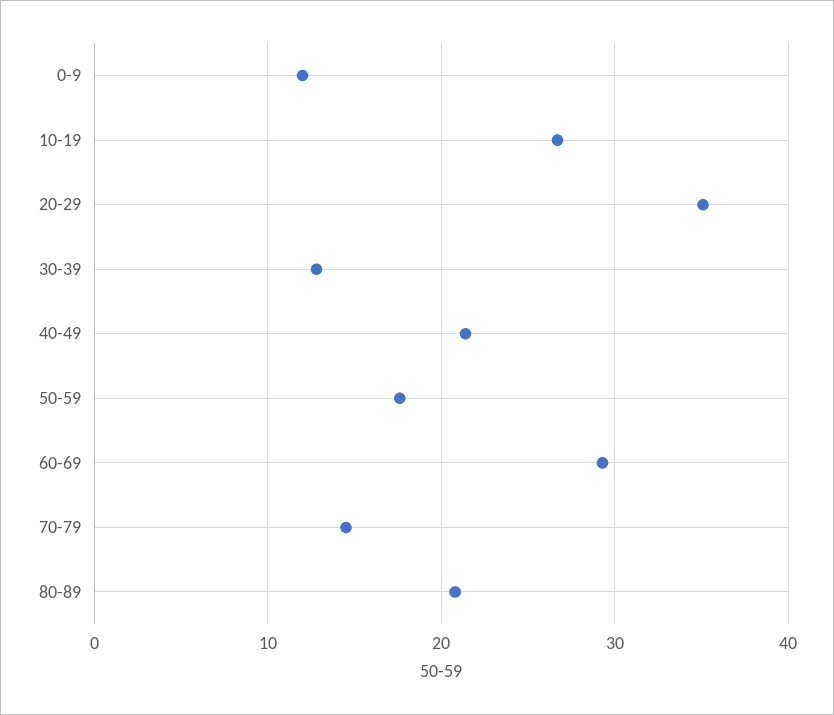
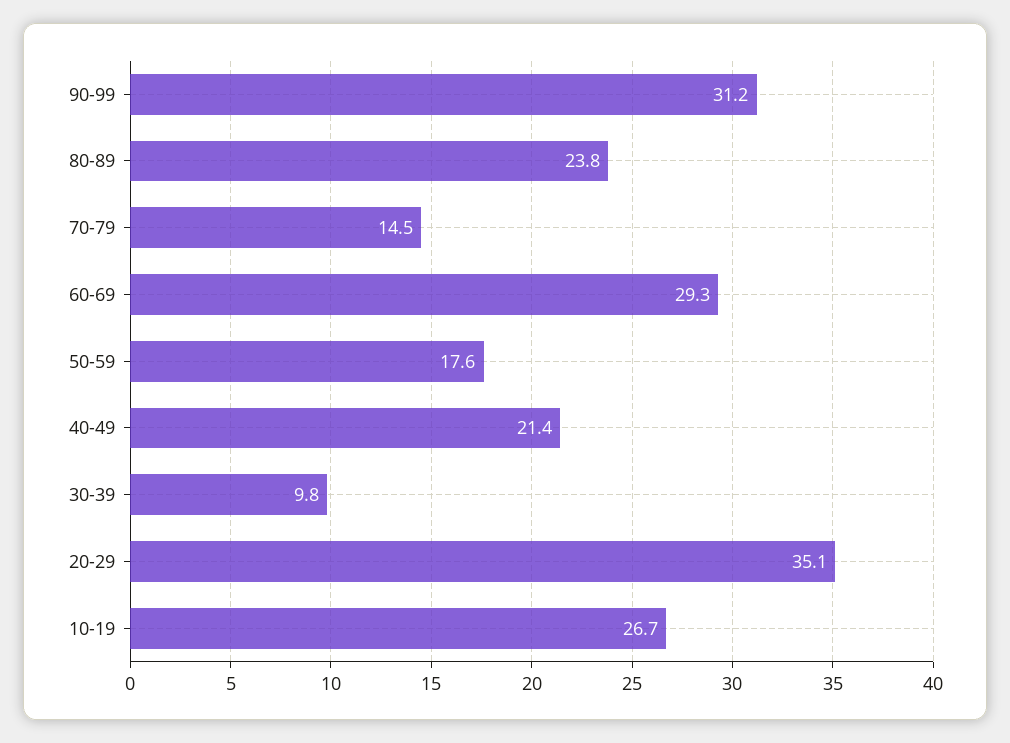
0-9: 12 -> none
30-39: 13 -> 9.8
80-89: 21 -> 23.8
90-99: none -> 31.2

